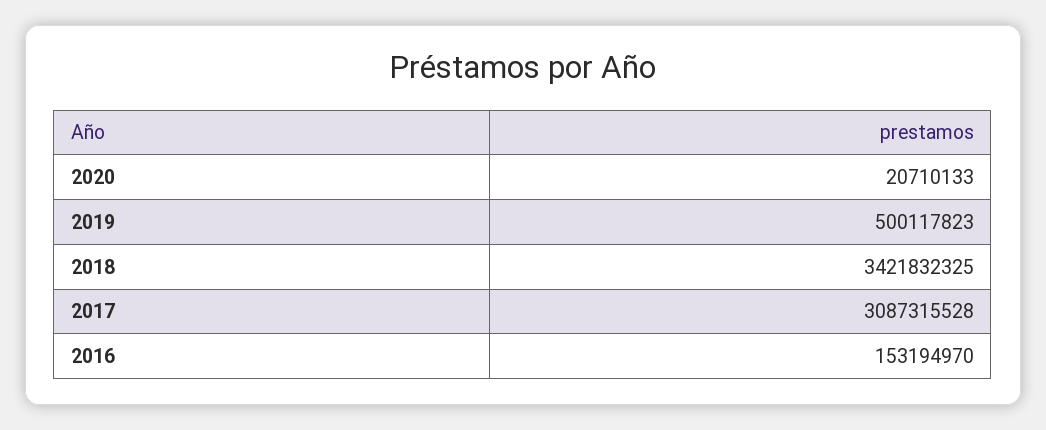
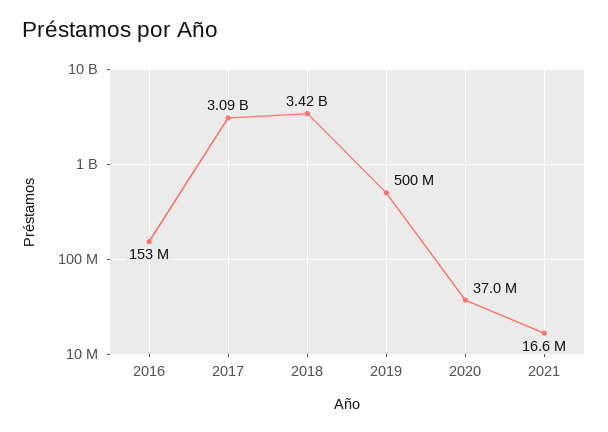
2020: 20710133 -> 37000000
2021: none -> 16600000

